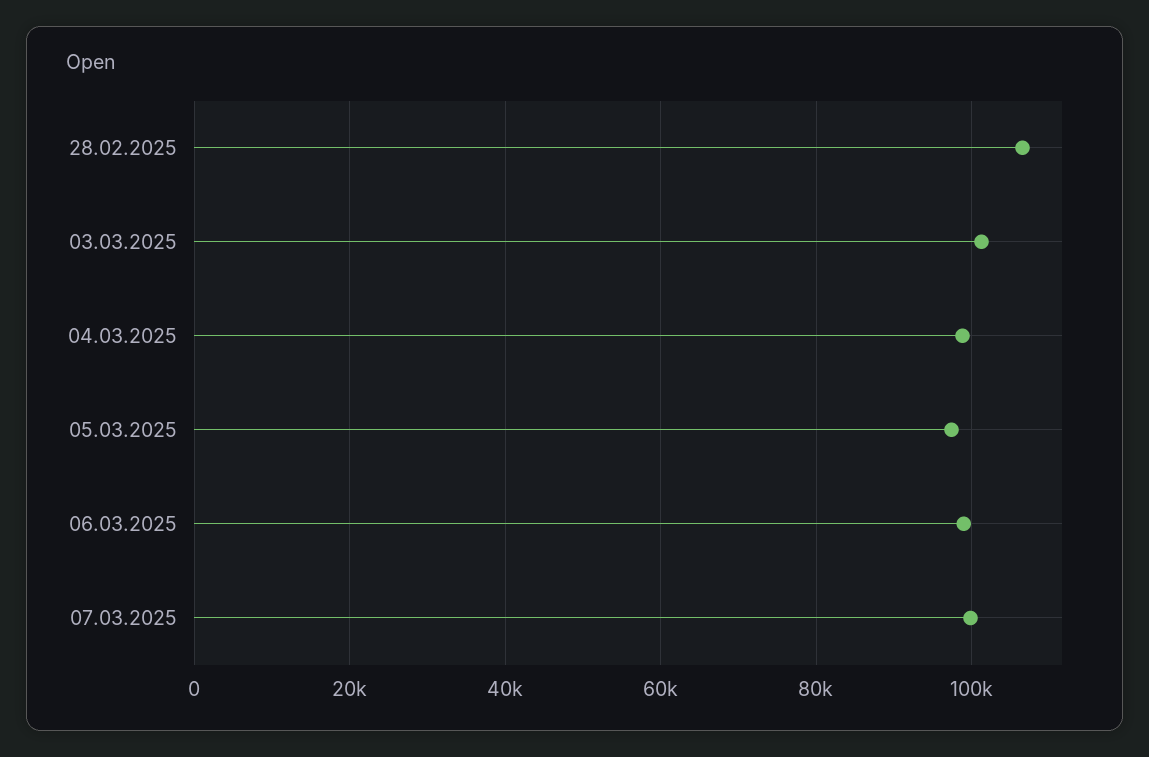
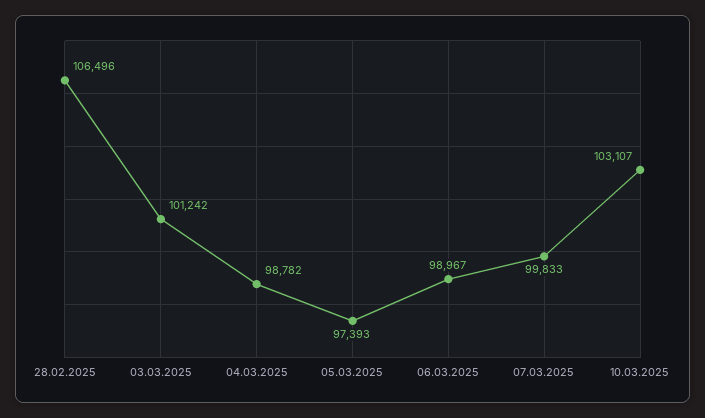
10.03.2025: none -> 103107

